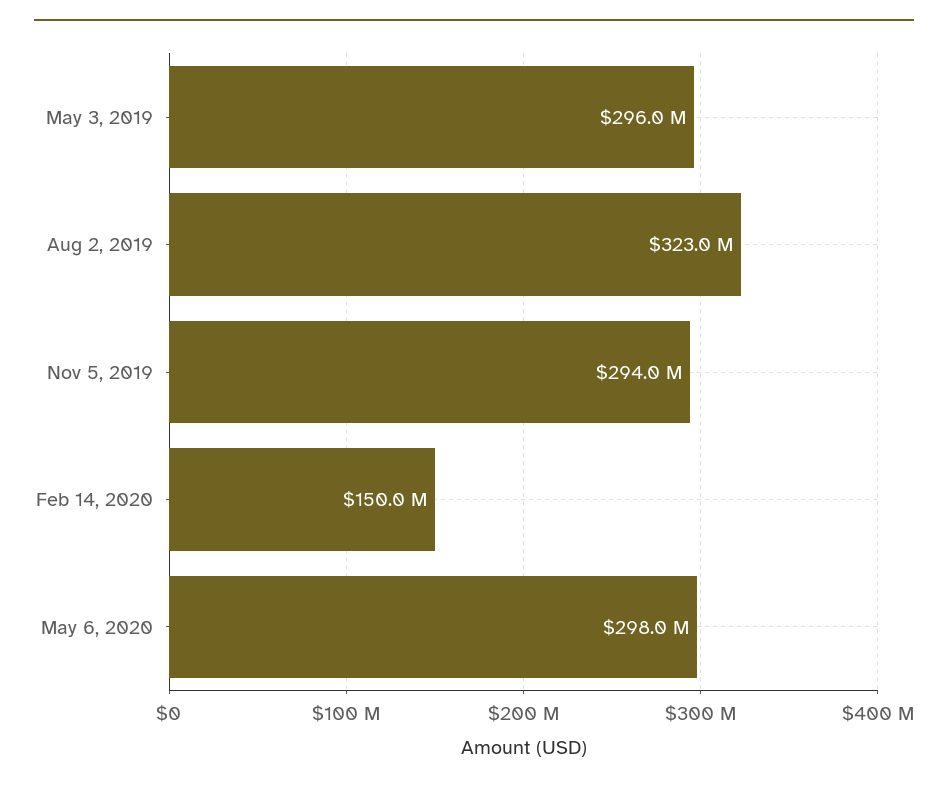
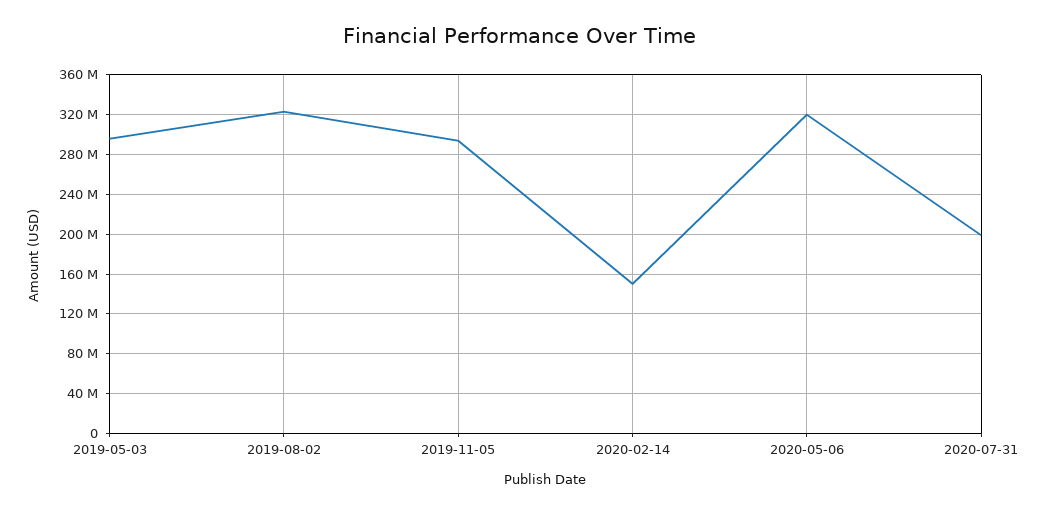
May 6, 2020: 298000000 -> 320000000
2020-07-31: none -> 200000000

